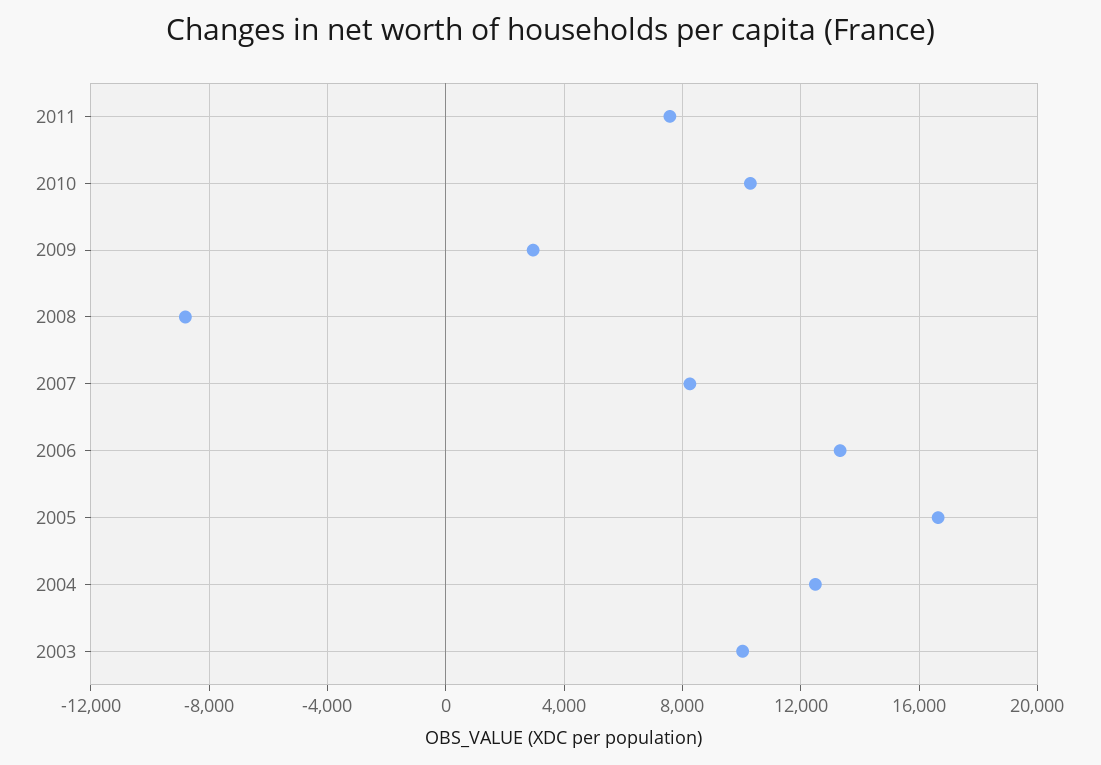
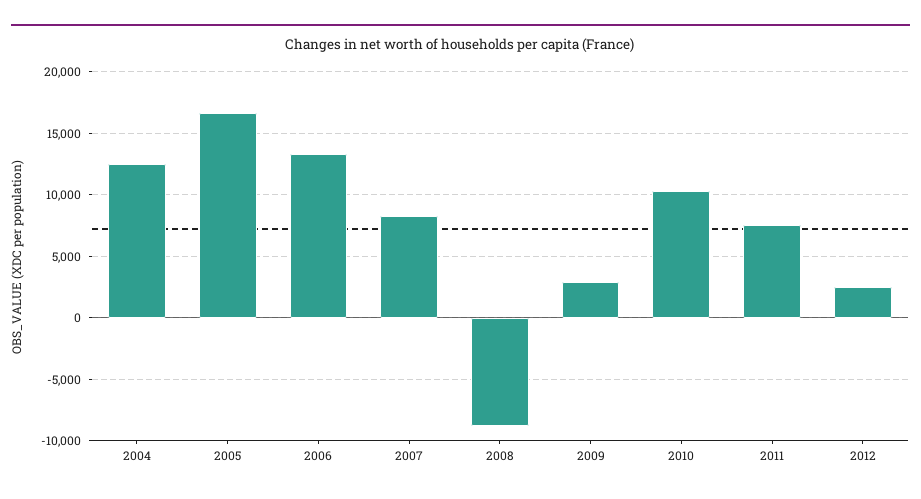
2003: 10000 -> none
2012: none -> 2500

